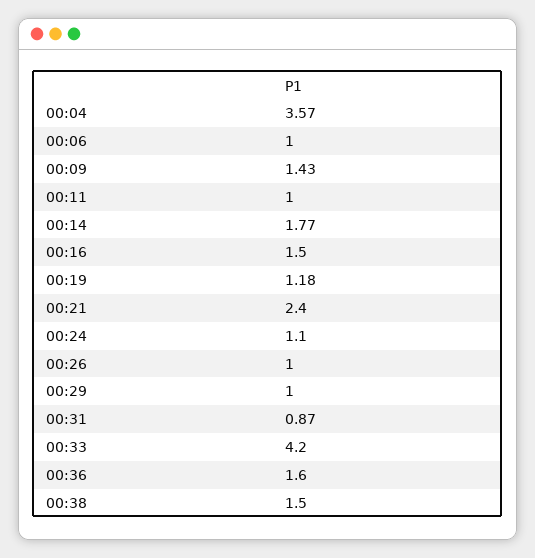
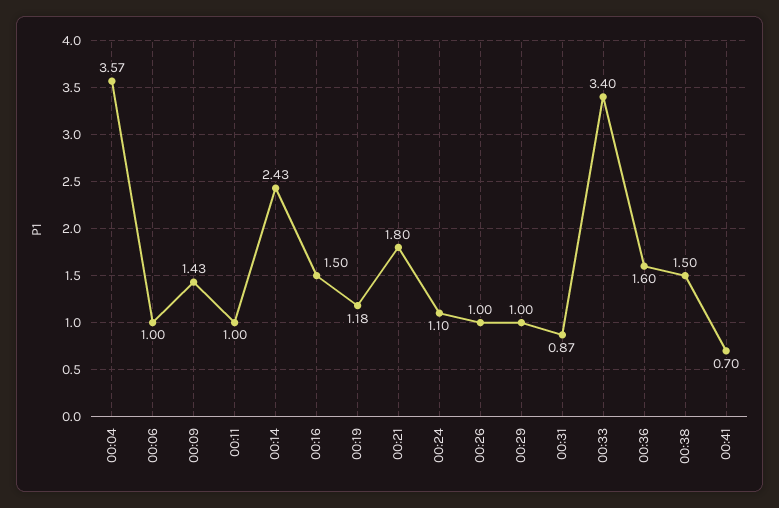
00:14: 1.77 -> 2.43
00:21: 2.4 -> 1.8
00:33: 4.2 -> 3.4
00:41: none -> 0.7

